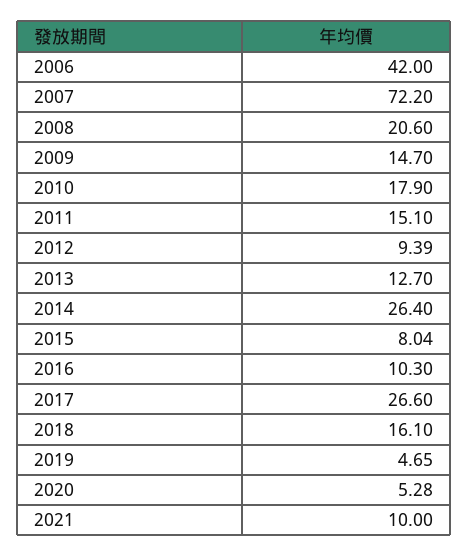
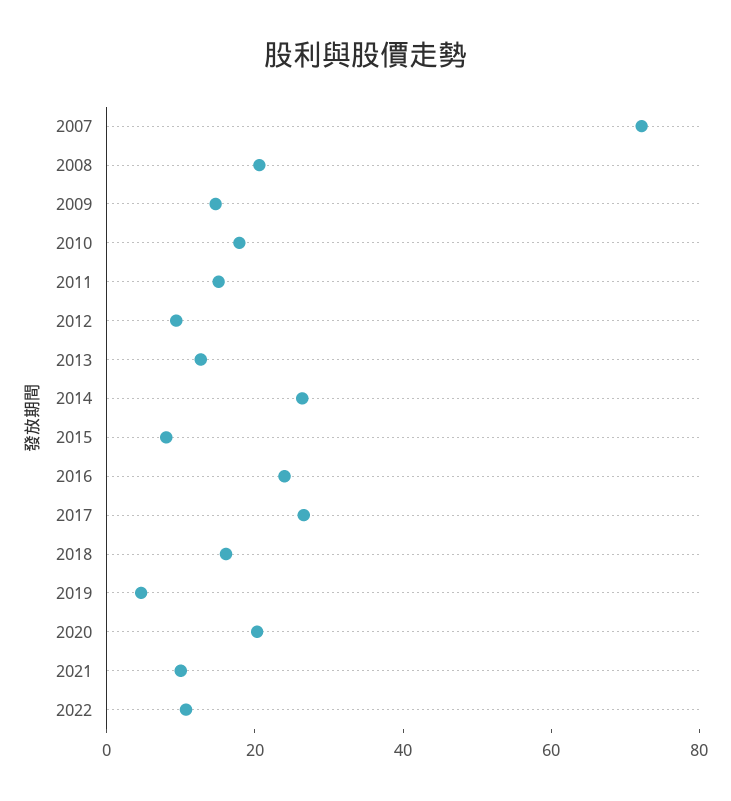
2006: 42 -> none
2016: 10.3 -> 25
2020: 5.28 -> 20
2022: none -> 10

